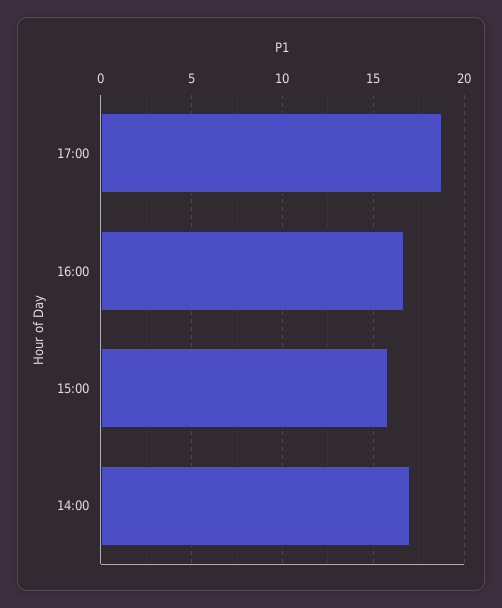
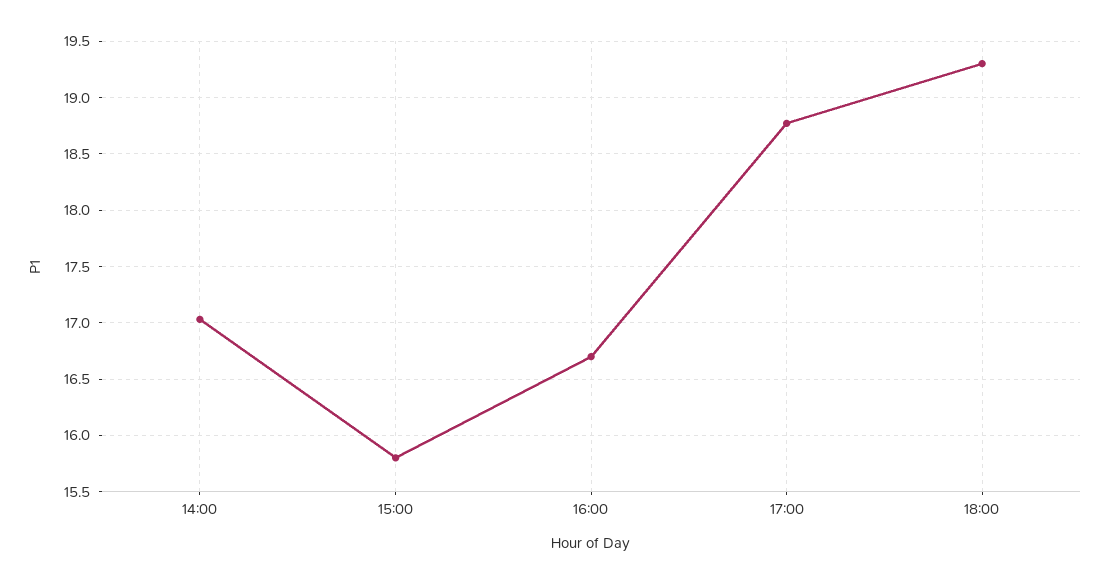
18:00: none -> 19.3

